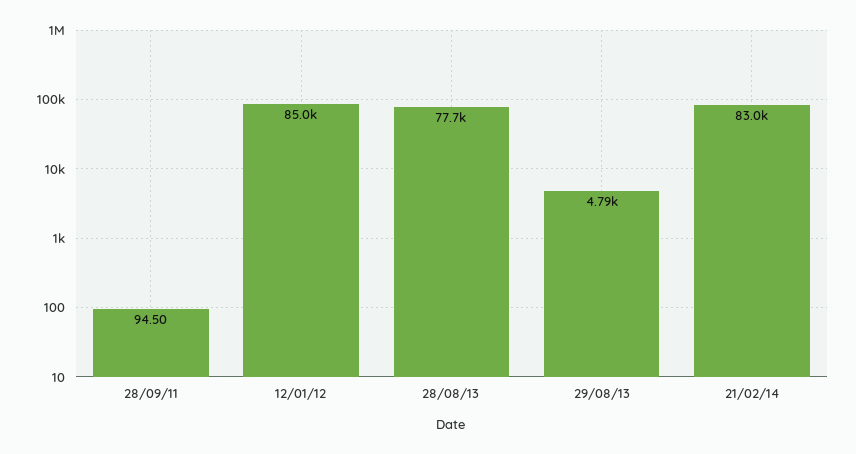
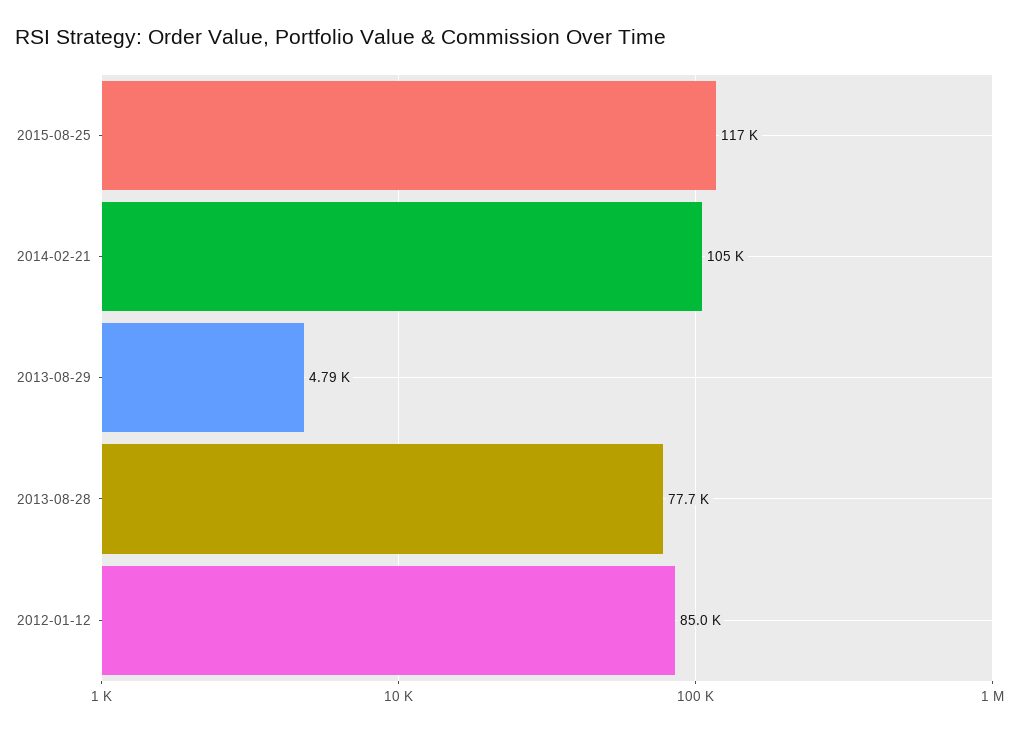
28/09/11: 94.5 -> none
21/02/14: 83000 -> 105000
2015-08-25: none -> 117000

